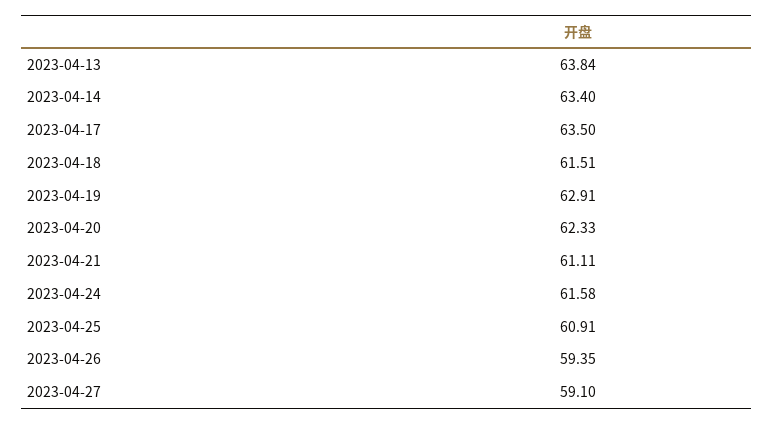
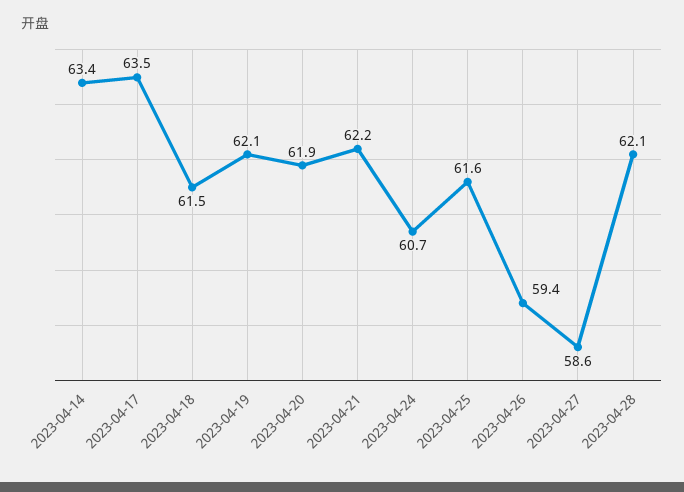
2023-04-13: 63.84 -> none
2023-04-19: 62.91 -> 62.1
2023-04-20: 62.33 -> 61.9
2023-04-21: 61.11 -> 62.2
2023-04-24: 61.58 -> 60.7
2023-04-25: 60.91 -> 61.6
2023-04-27: 59.1 -> 58.6
2023-04-28: none -> 62.1

